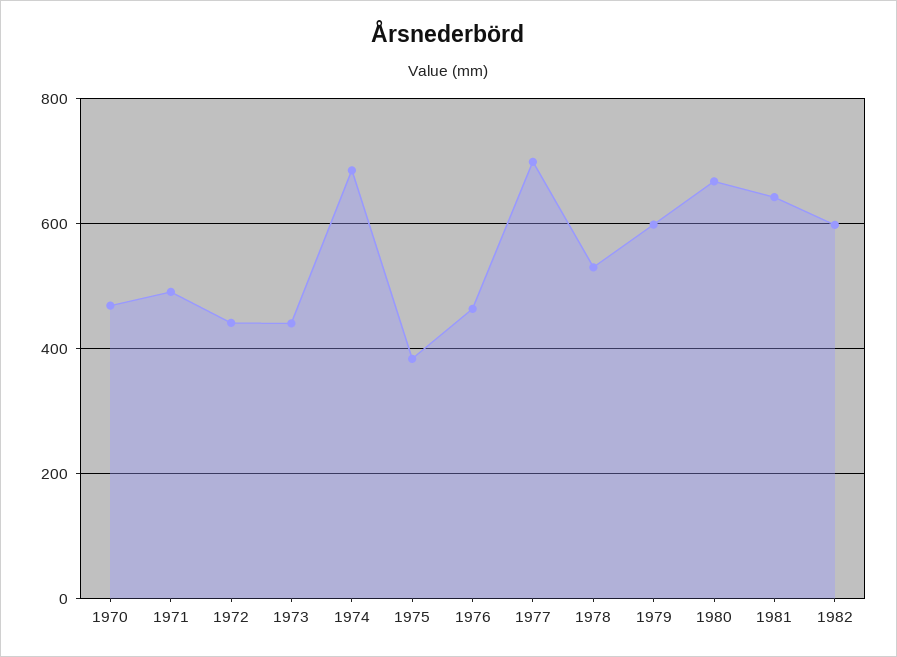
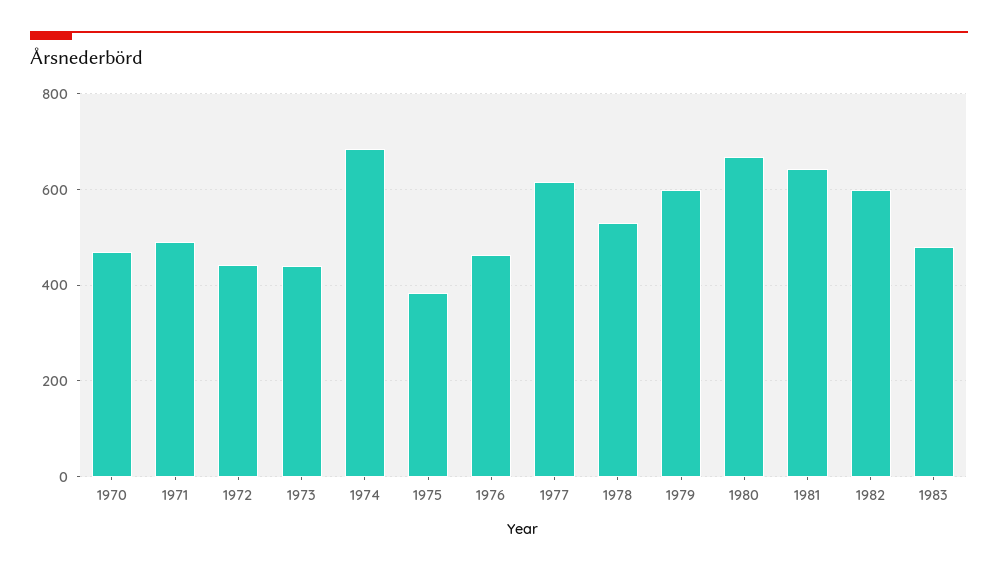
1977: 700 -> 620
1983: none -> 480

